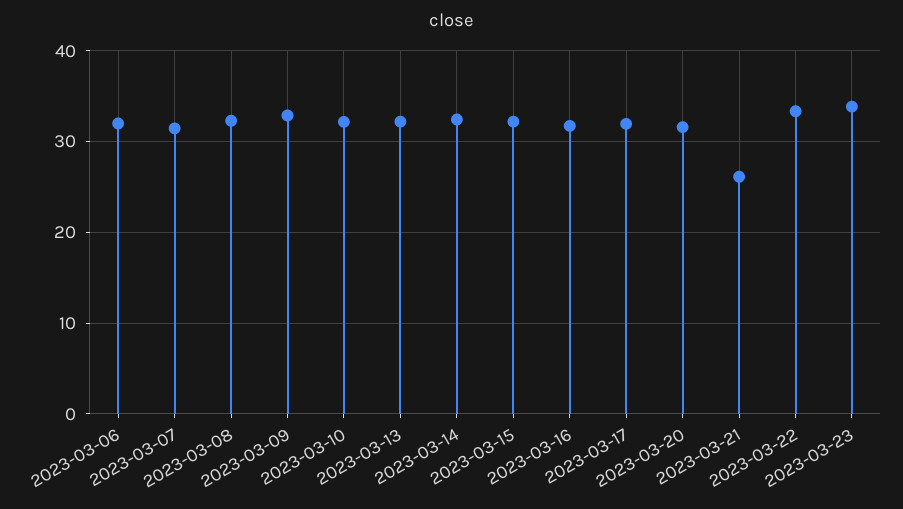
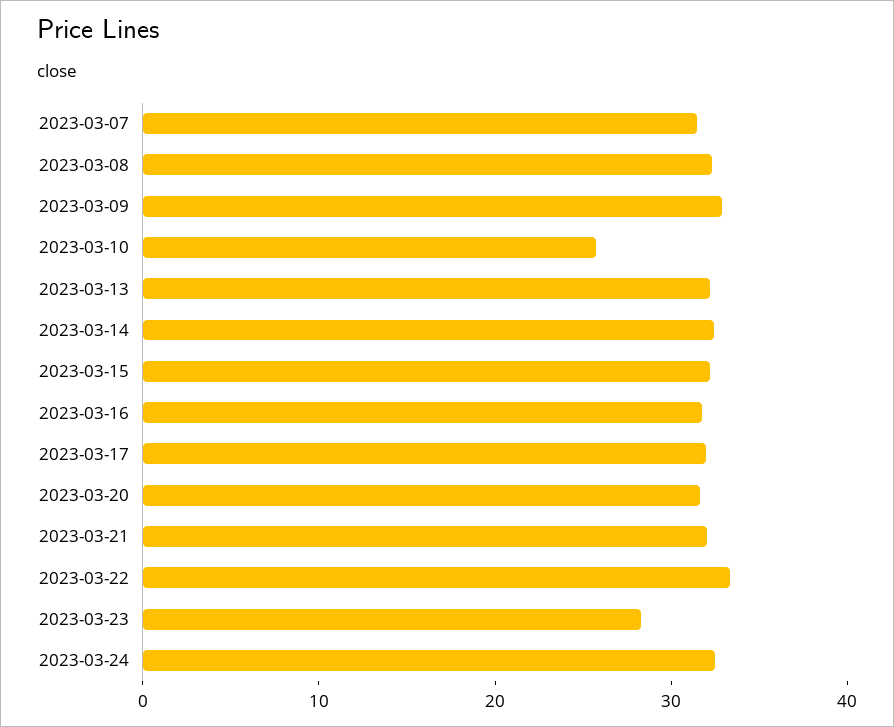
2023-03-06: 32 -> none
2023-03-10: 32 -> 26
2023-03-21: 26 -> 32
2023-03-23: 34 -> 28
2023-03-24: none -> 32

